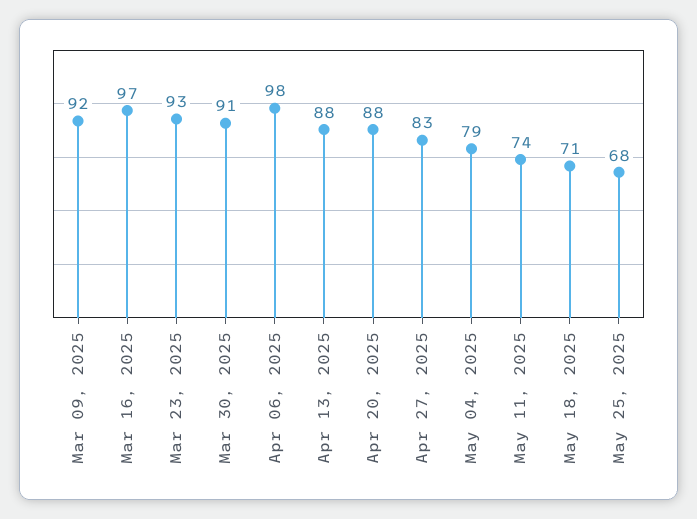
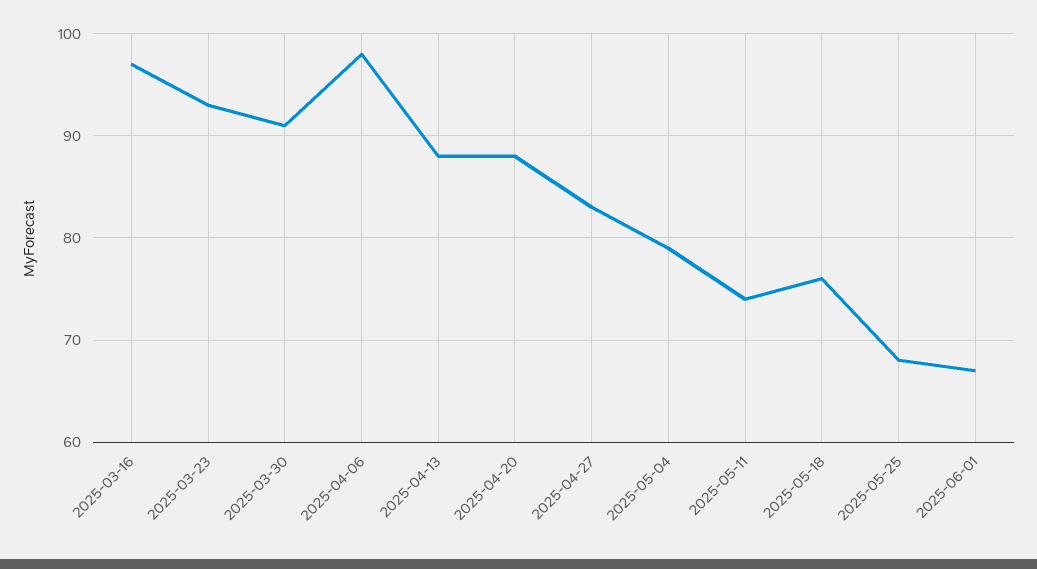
Mar 09, 2025: 92 -> none
May 18, 2025: 71 -> 76
2025-06-01: none -> 67

